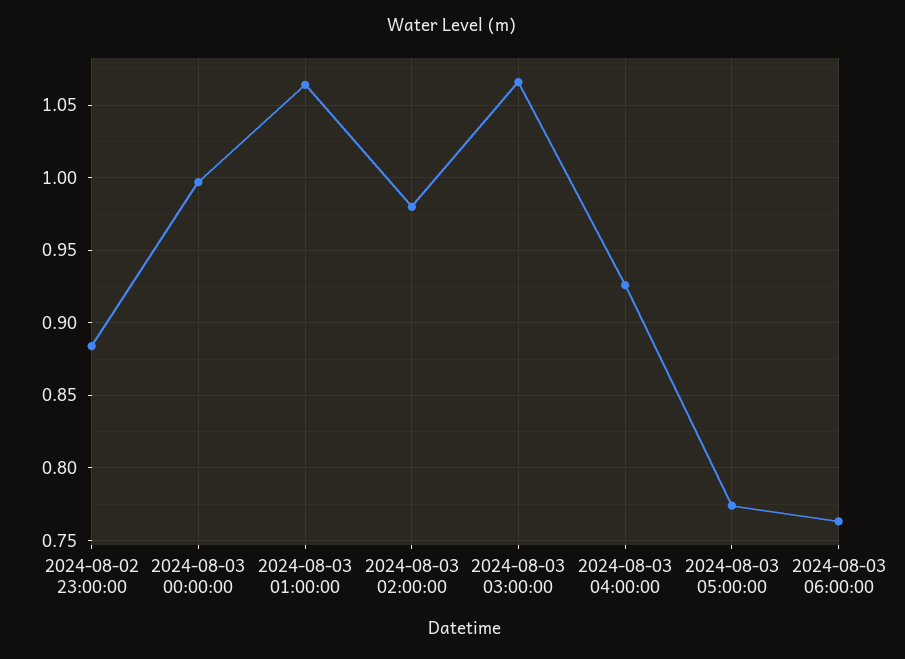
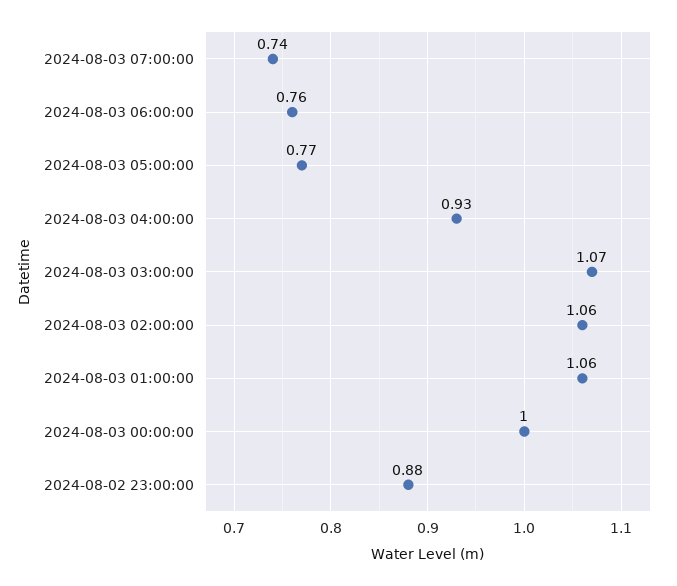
2024-08-03 02:00:00: 0.98 -> 1.06
2024-08-03 07:00:00: none -> 0.74

